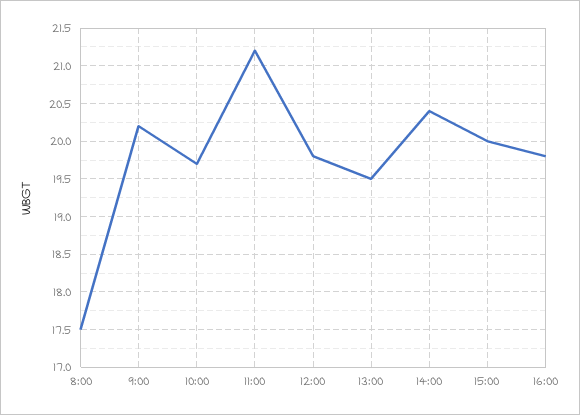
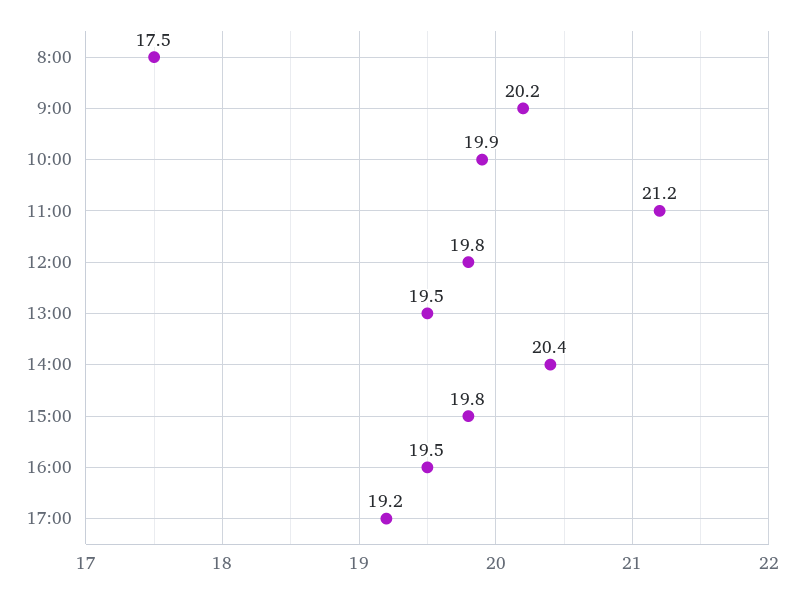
10:00: 19.7 -> 19.9
15:00: 20 -> 19.8
16:00: 19.8 -> 19.5
17:00: none -> 19.2

